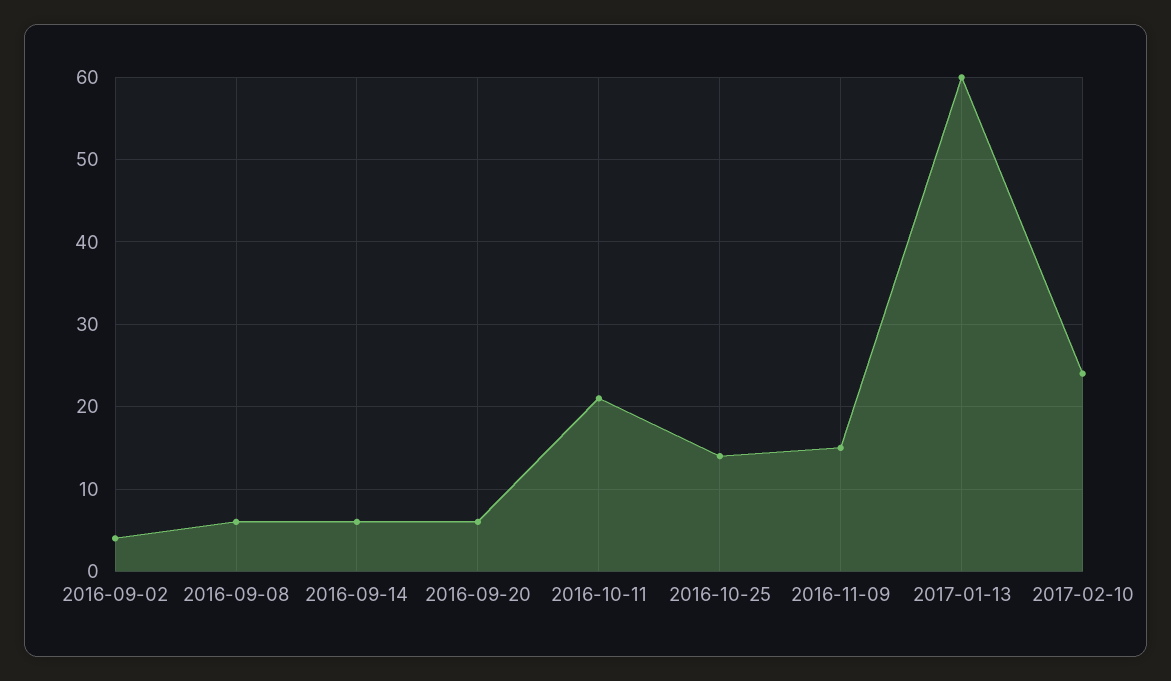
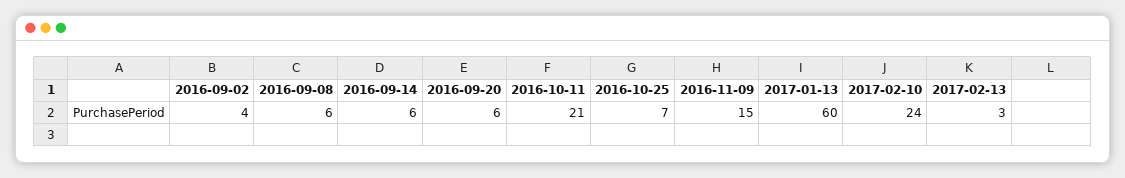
2016-10-25: 14 -> 7
2017-02-13: none -> 3

